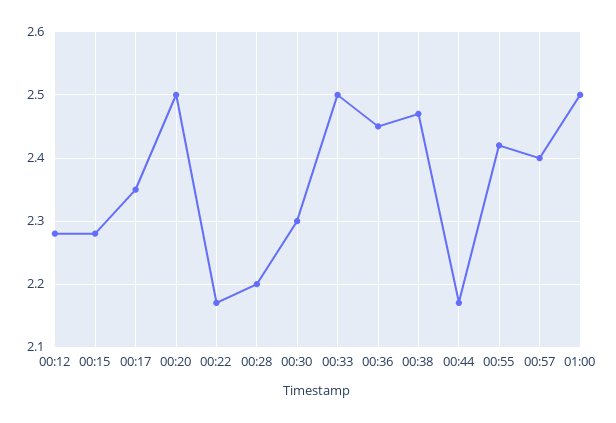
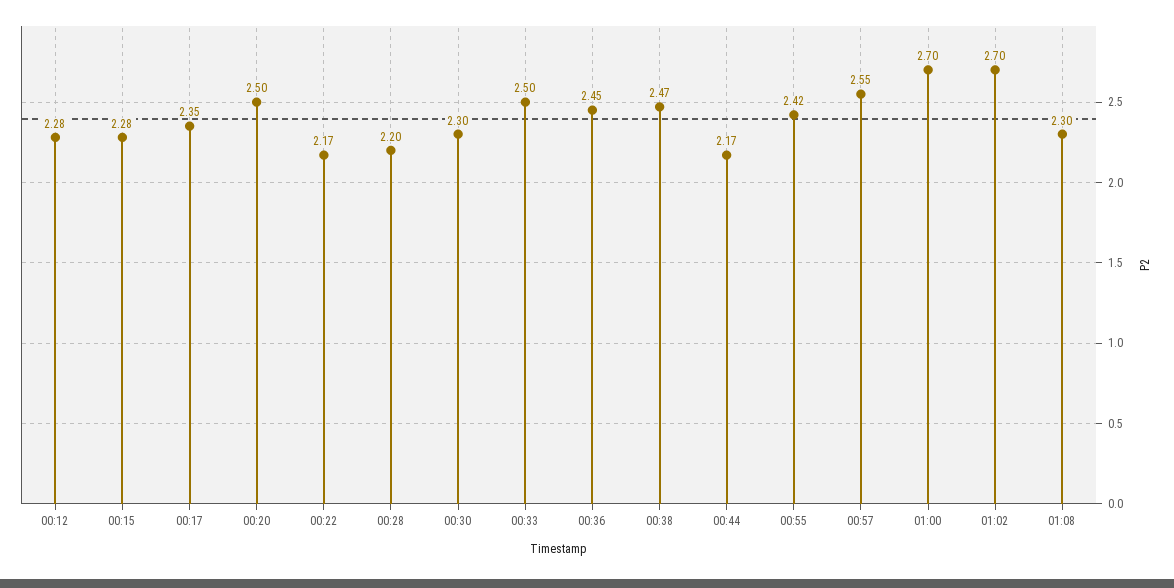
00:57: 2.4 -> 2.55
01:00: 2.5 -> 2.7
01:02: none -> 2.7
01:08: none -> 2.3

